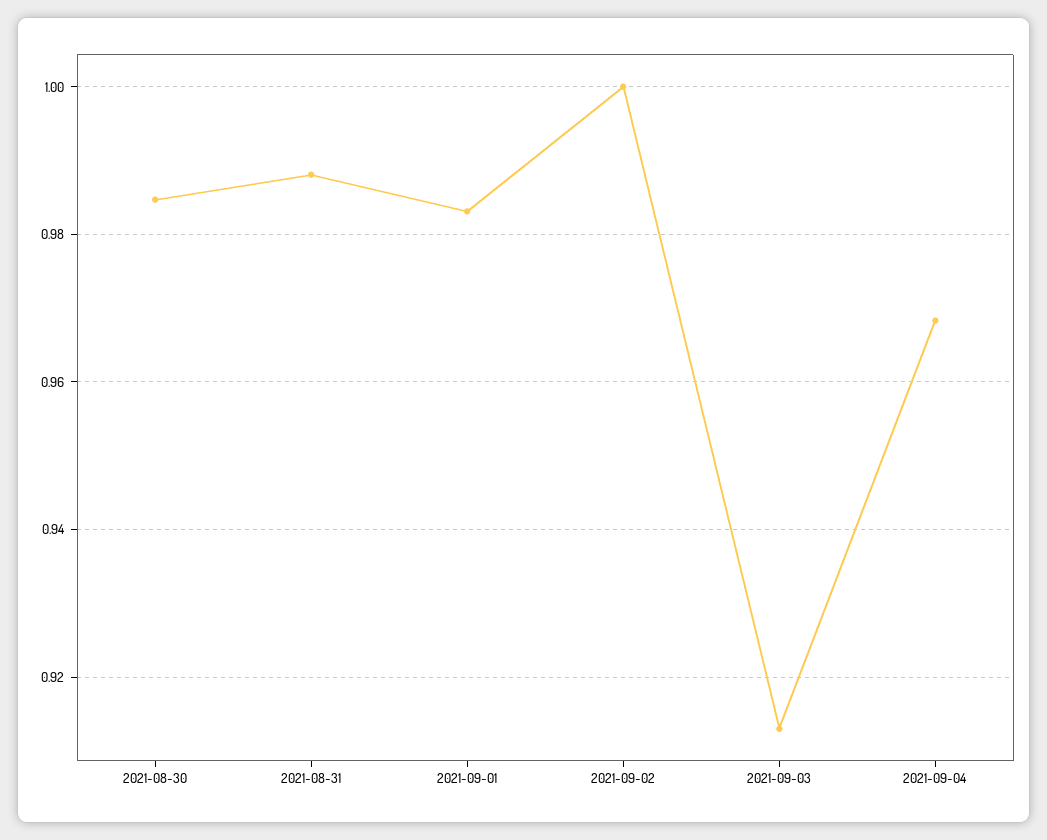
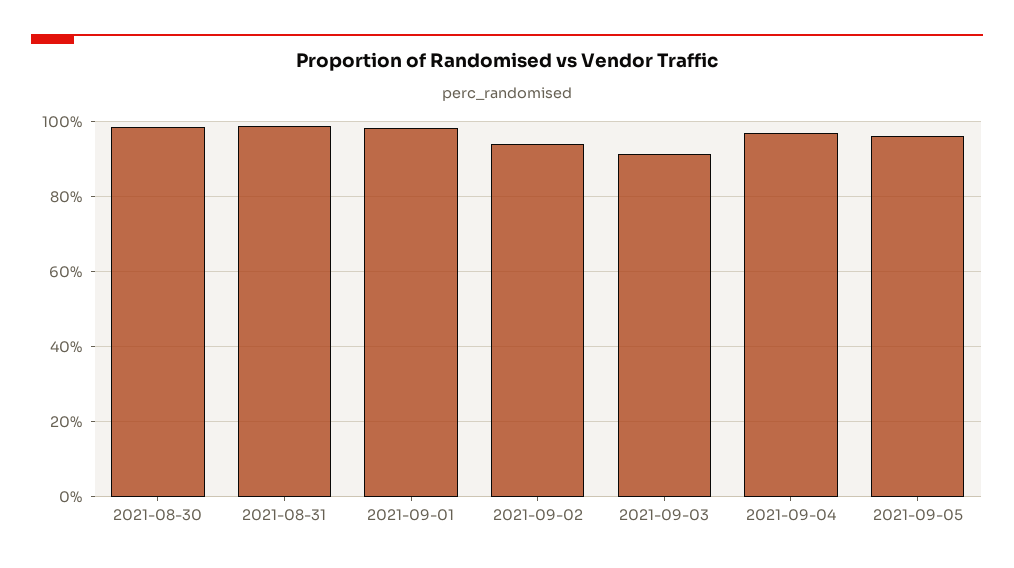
2021-09-02: 1 -> 0.94
2021-09-05: none -> 0.96

